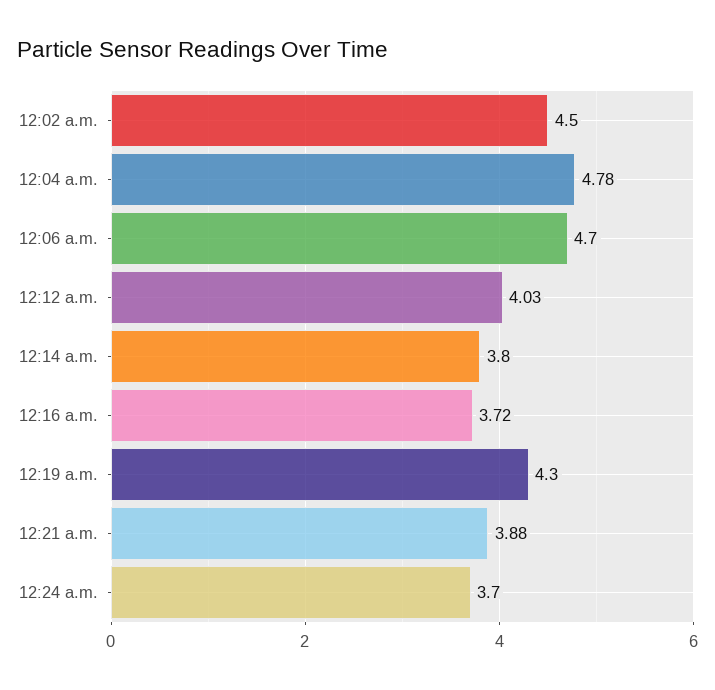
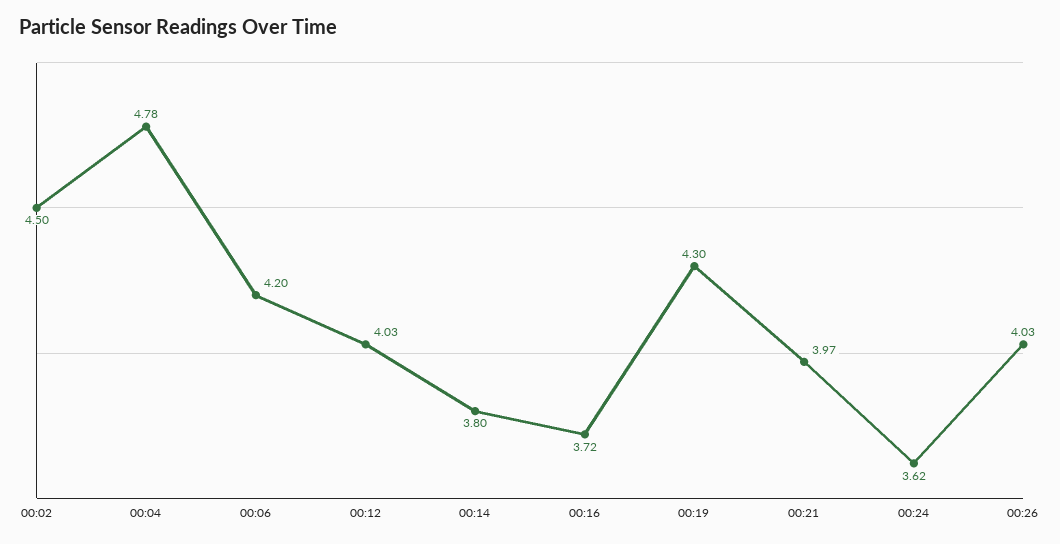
12:06 a.m.: 4.7 -> 4.2
12:21 a.m.: 3.88 -> 3.97
12:24 a.m.: 3.7 -> 3.62
00:26: none -> 4.03

